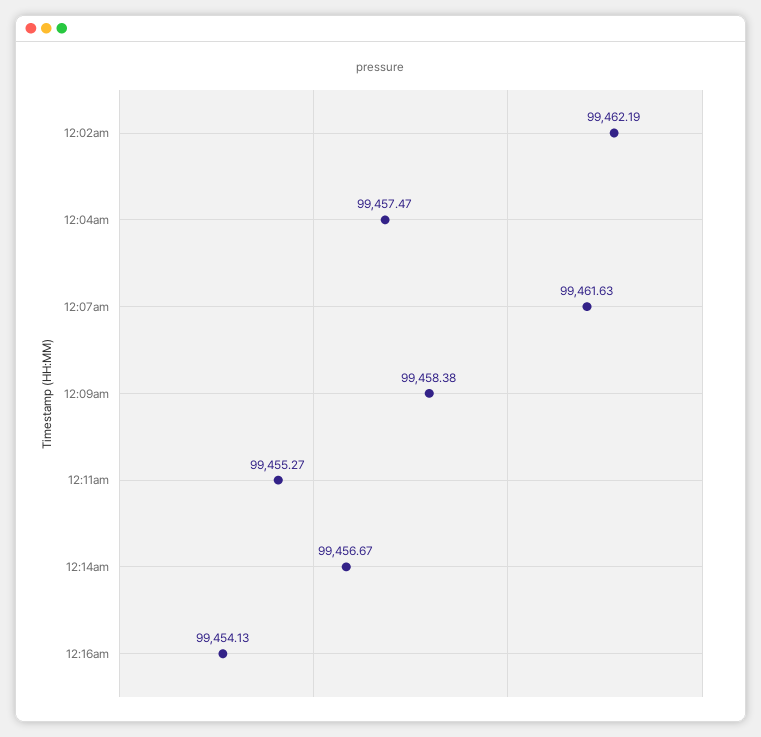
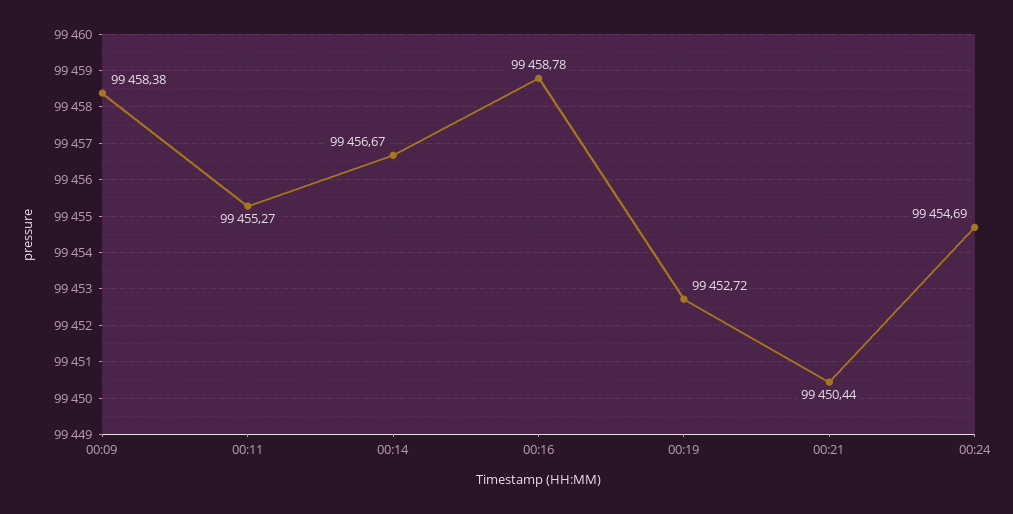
12:02am: 99462.19 -> none
12:04am: 99457.47 -> none
12:07am: 99461.63 -> none
12:16am: 99454.13 -> 99458.78
00:19: none -> 99452.72
00:21: none -> 99450.44
00:24: none -> 99454.69

